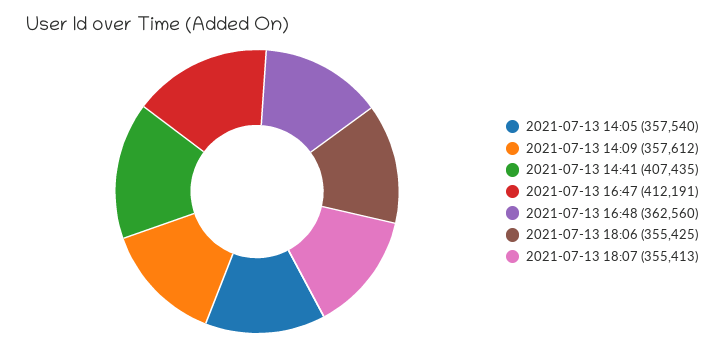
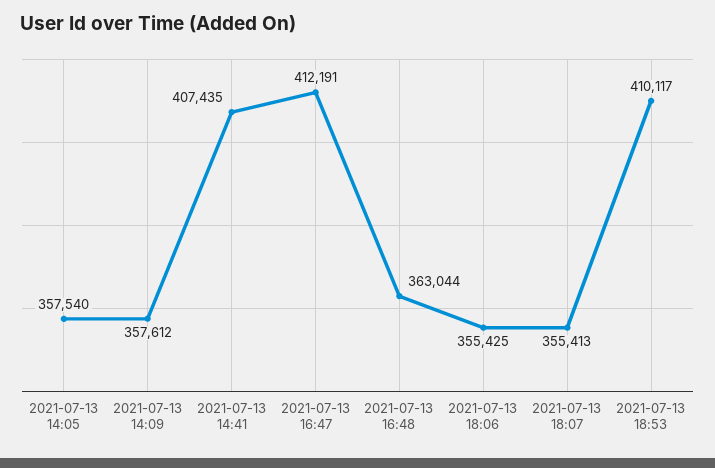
2021-07-13 16:48: 362560 -> 363044
2021-07-13 18:53: none -> 410117

